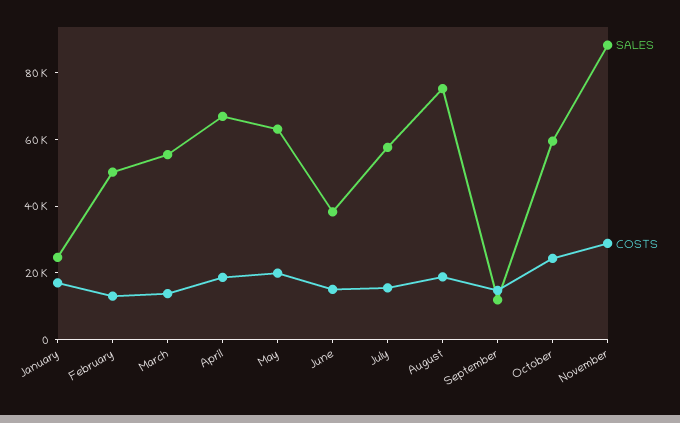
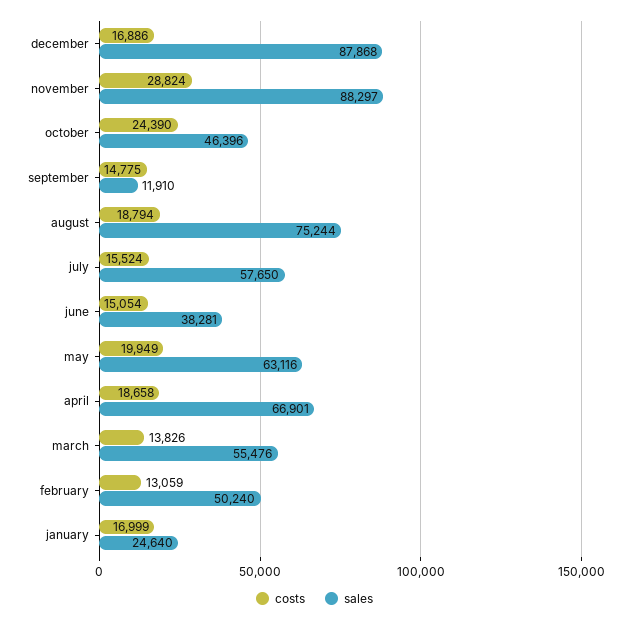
SALES, October: 60000 -> 46396
COSTS, december: none -> 16886
SALES, december: none -> 87868

